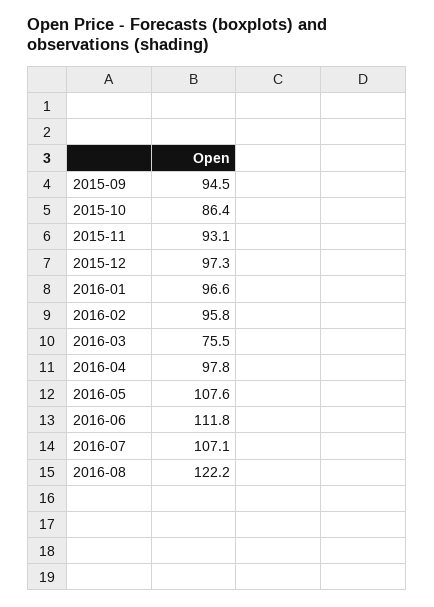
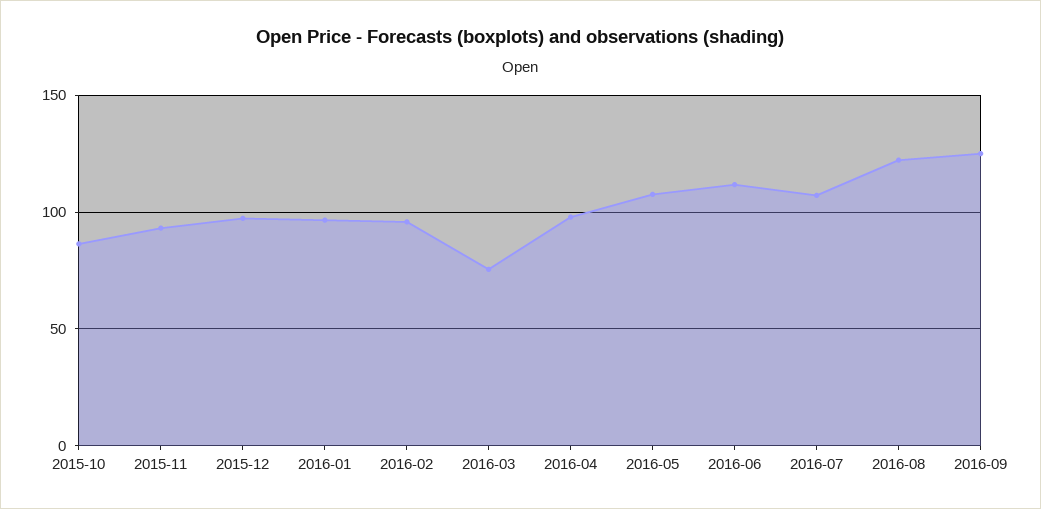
2015-09: 94.5 -> none
2016-09: none -> 125

